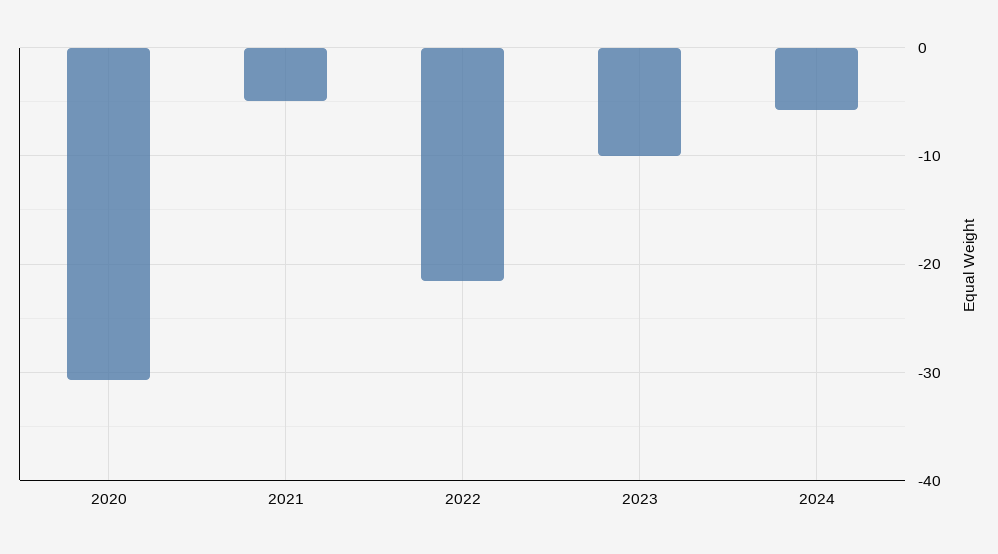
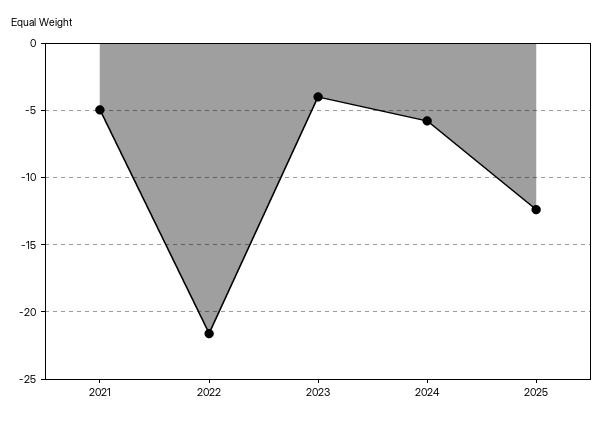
2020: -31 -> none
2023: -10 -> -4
2025: none -> -12.5

